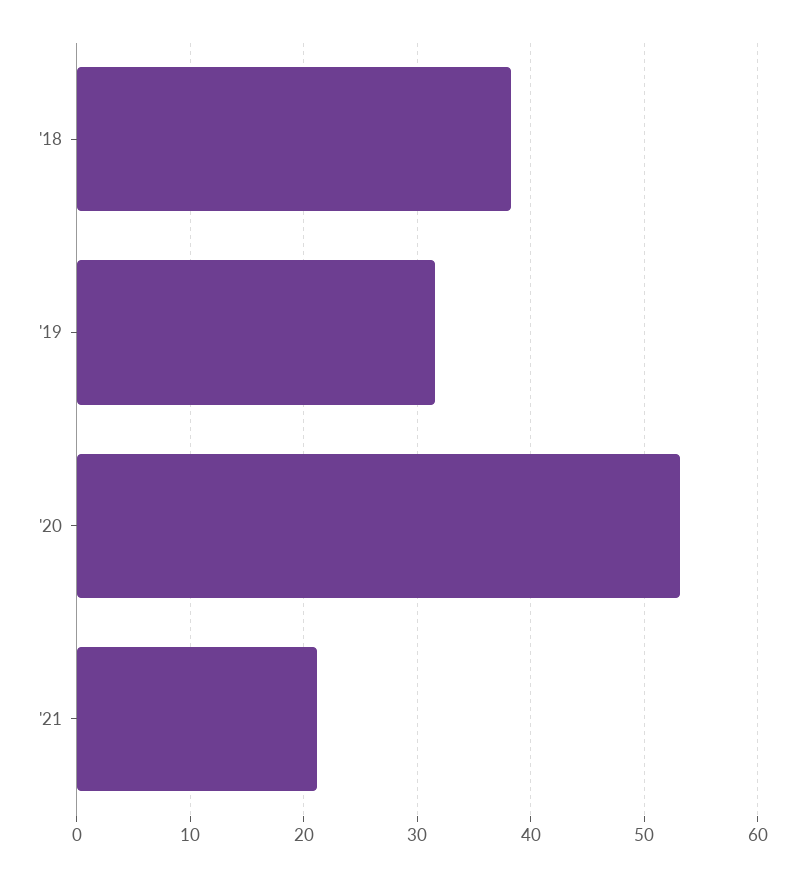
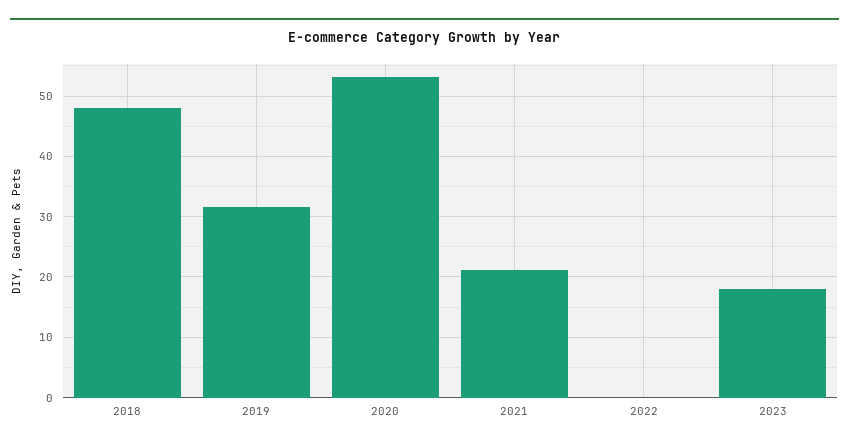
'18: 38 -> 48
2022: none -> 0
2023: none -> 18

